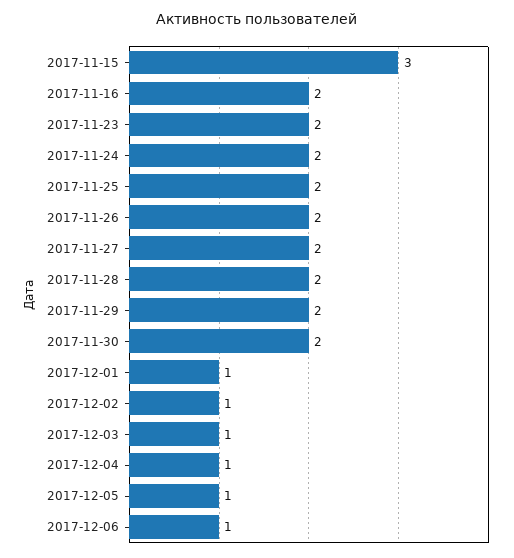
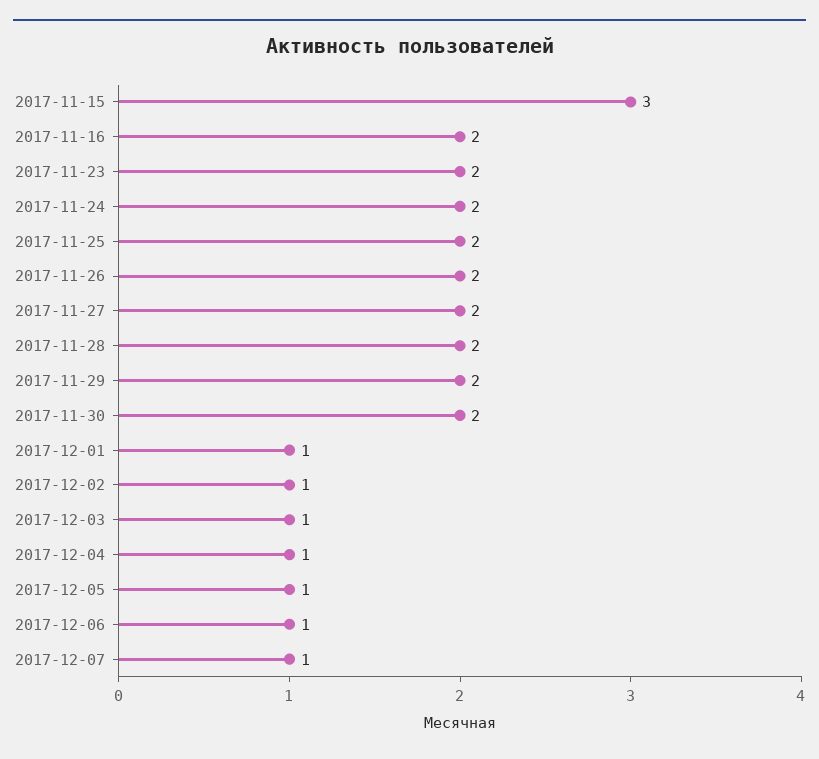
2017-12-07: none -> 1

